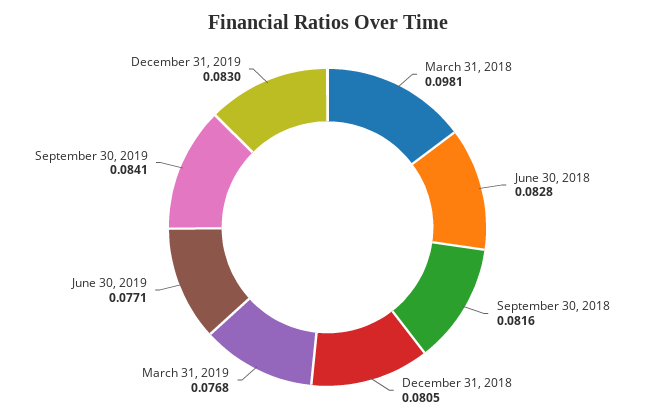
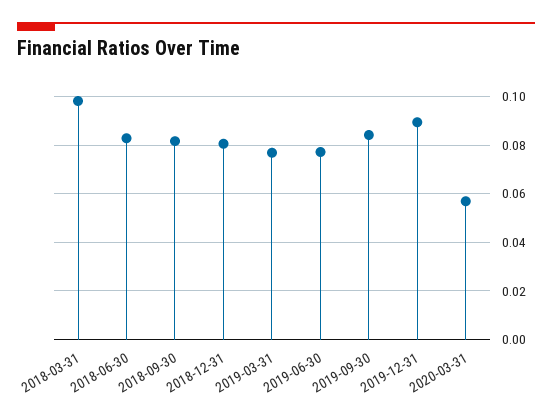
December 31, 2019: 0.083 -> 0.09
2020-03-31: none -> 0.0575

